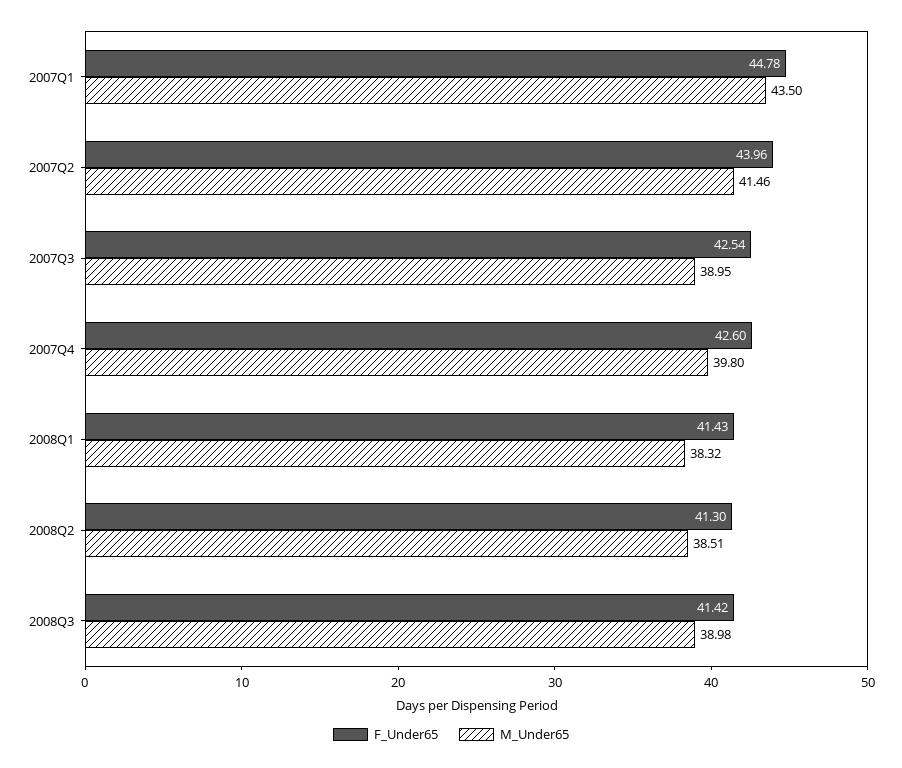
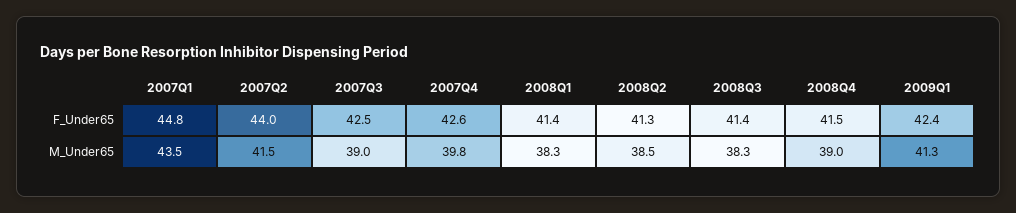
M_Under65, 2008Q3: 38.98 -> 38.3
F_Under65, 2008Q4: none -> 41.5
F_Under65, 2009Q1: none -> 42.4
M_Under65, 2008Q4: none -> 39
M_Under65, 2009Q1: none -> 41.3

